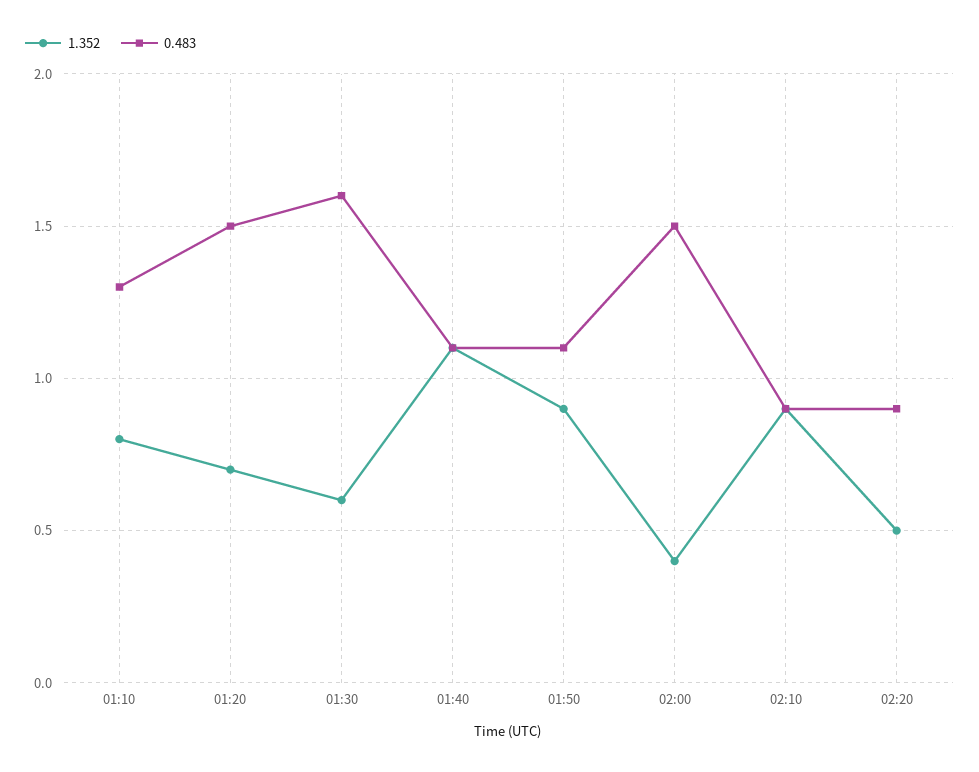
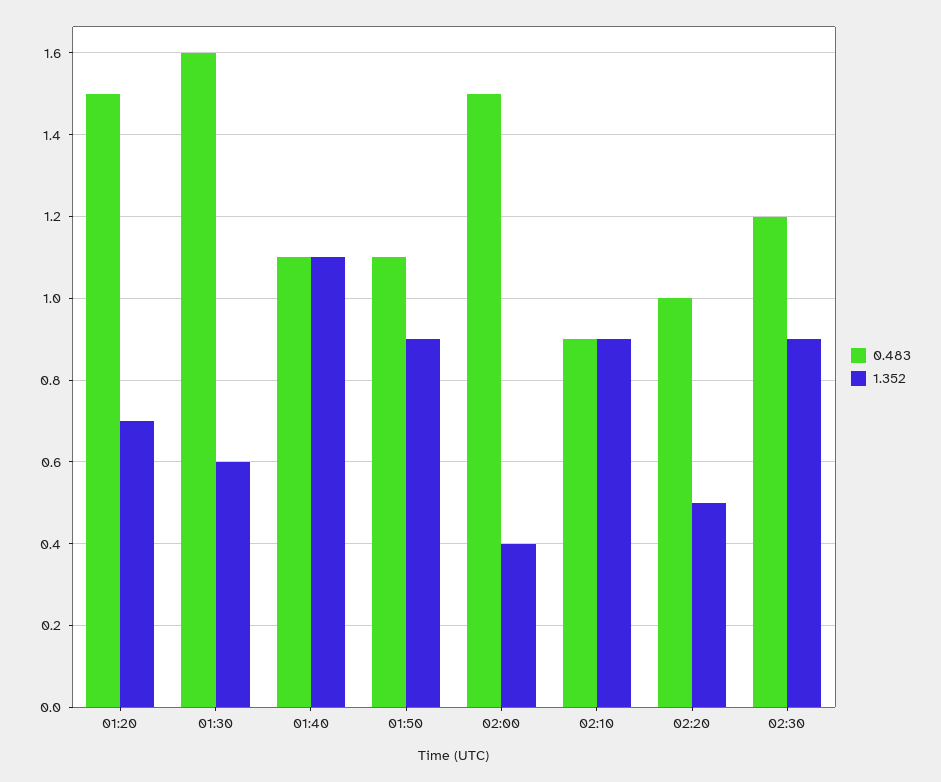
1.352, 01:10: 0.8 -> none
0.483, 01:10: 1.3 -> none
0.483, 02:20: 0.9 -> 1
0.483, 02:30: none -> 1.2
1.352, 02:30: none -> 0.9

